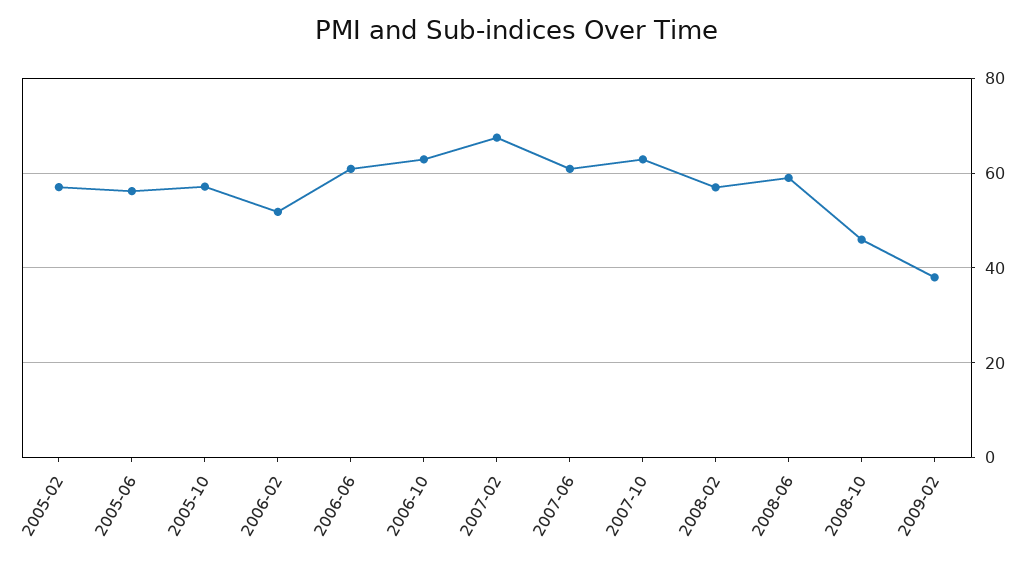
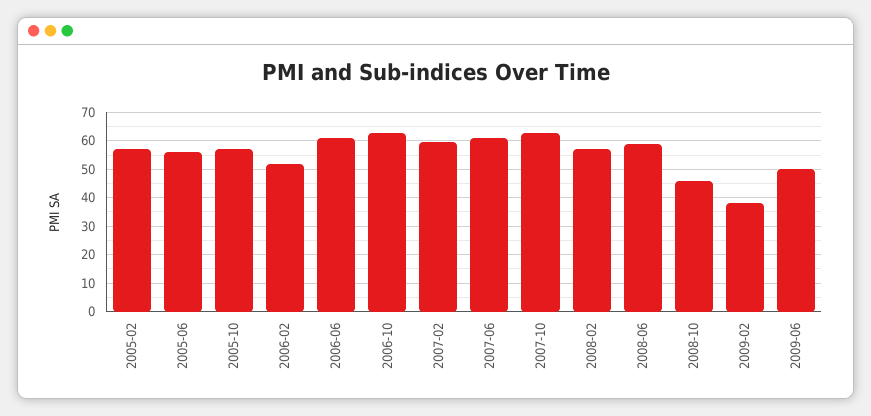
2007-02: 68 -> 60
2009-06: none -> 50

